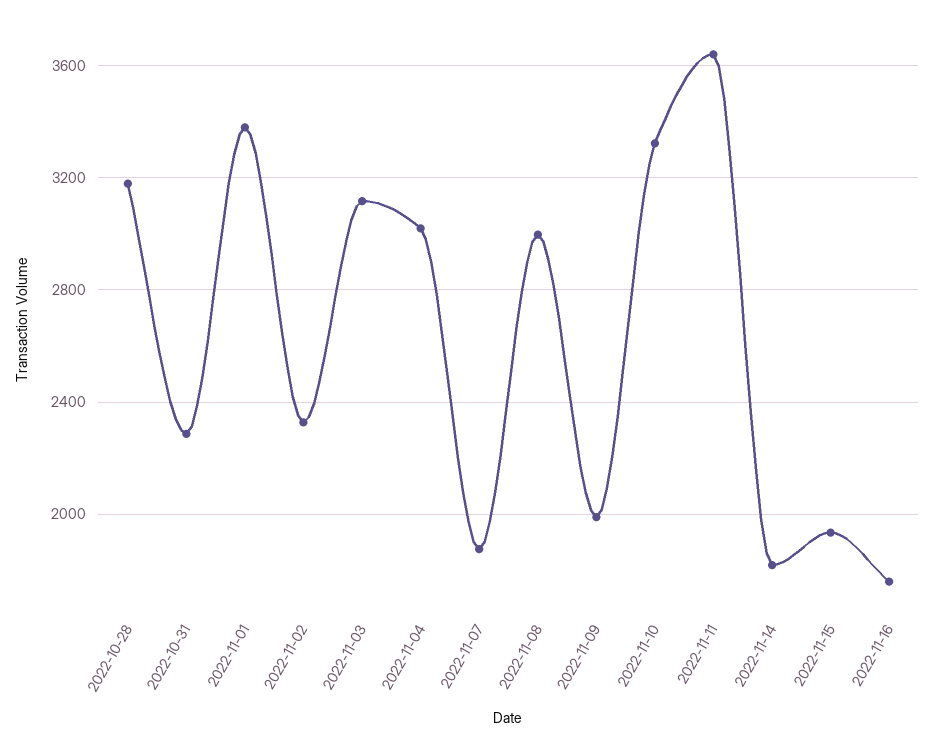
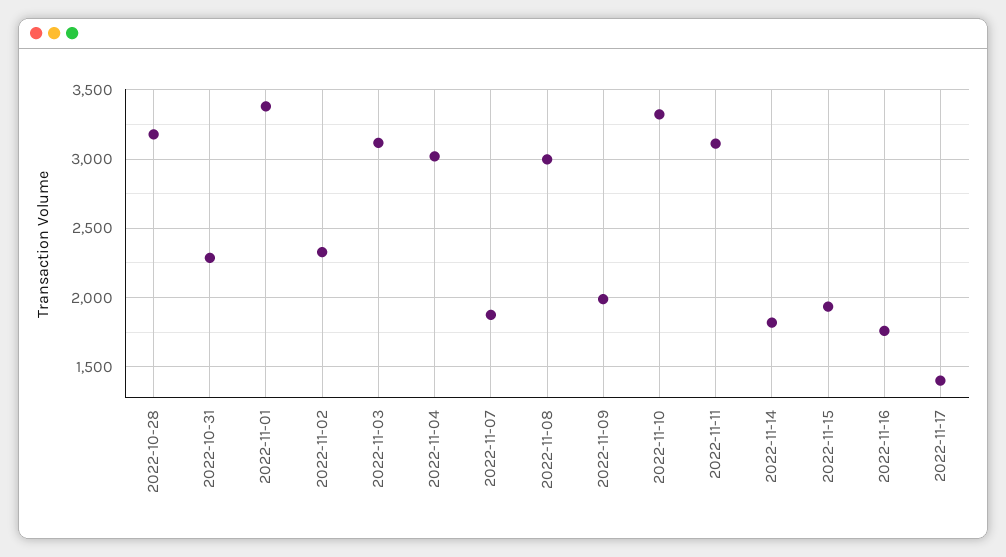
2022-11-11: 3650 -> 3100
2022-11-17: none -> 1400

